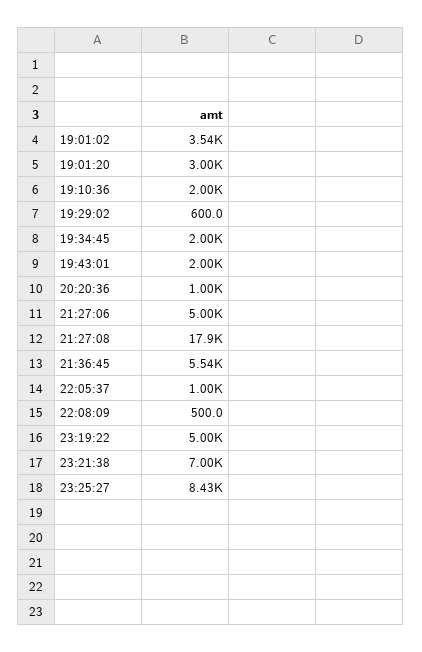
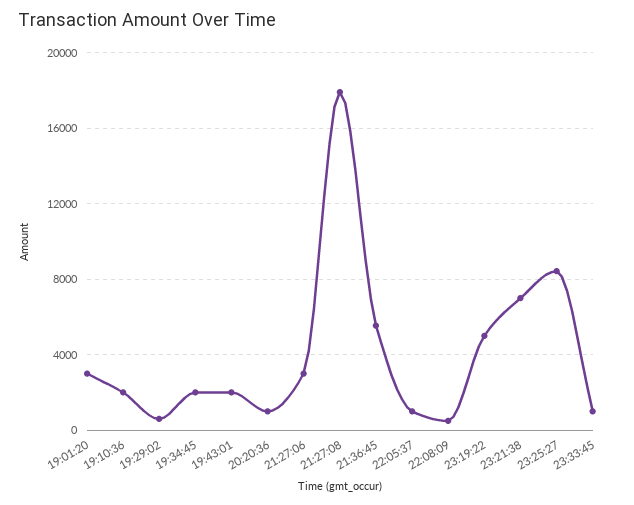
19:01:02: 3540 -> none
21:27:06: 5000 -> 3000
23:33:45: none -> 1000

